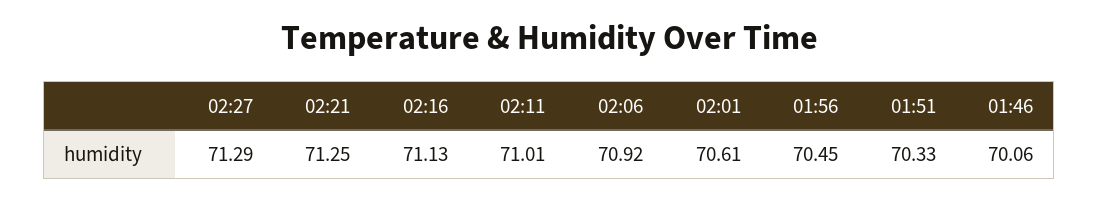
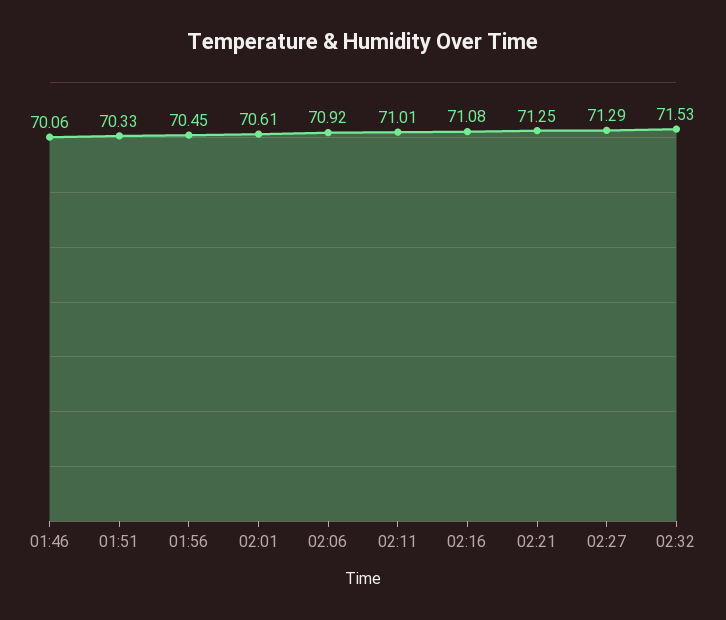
02:16: 71.13 -> 71.08
02:32: none -> 71.53

